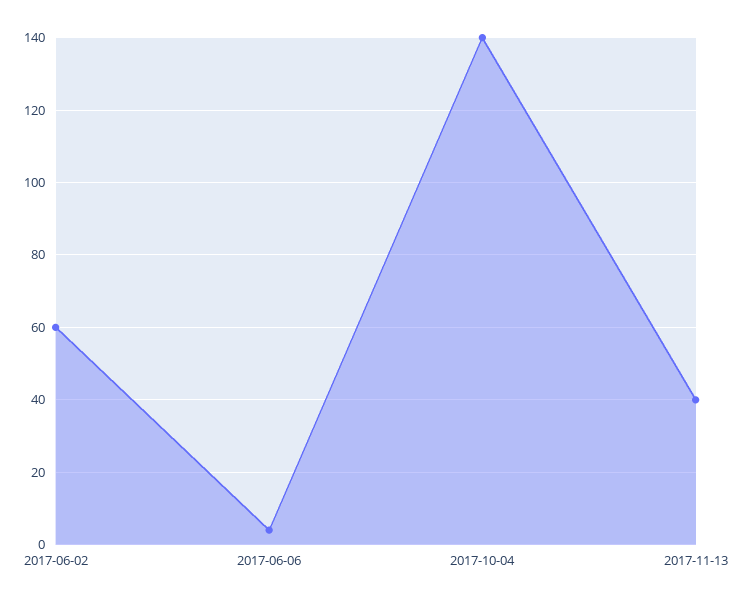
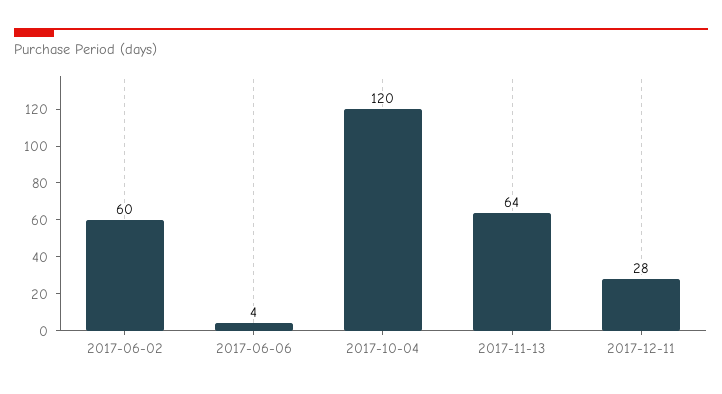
2017-10-04: 140 -> 120
2017-11-13: 40 -> 64
2017-12-11: none -> 28

